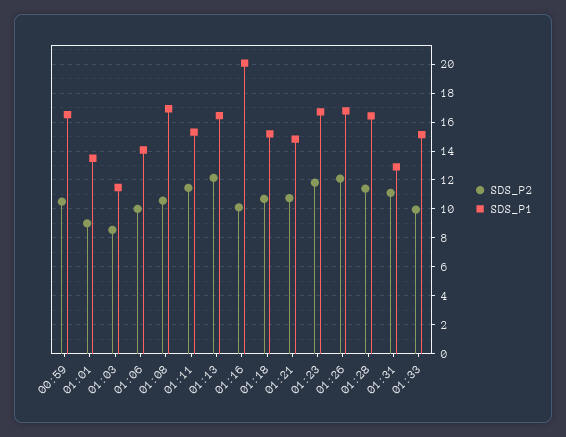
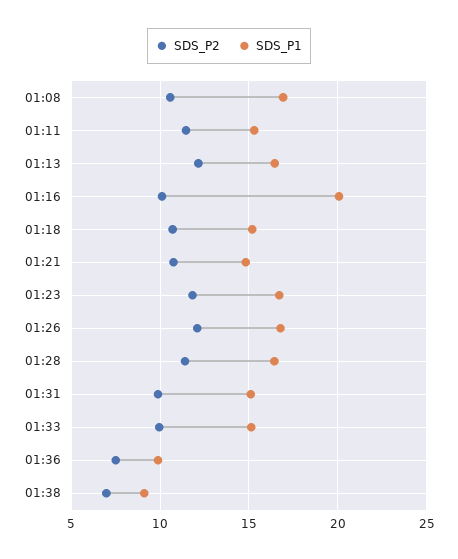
SDS_P2, 00:59: 10.5 -> none
SDS_P1, 00:59: 16.5 -> none
SDS_P2, 01:01: 9 -> none
SDS_P1, 01:01: 13.5 -> none
SDS_P2, 01:03: 8.5 -> none
SDS_P1, 01:03: 11.5 -> none
SDS_P2, 01:06: 10 -> none
SDS_P1, 01:06: 14 -> none
SDS_P2, 01:31: 11 -> 10
SDS_P1, 01:31: 13 -> 15
SDS_P2, 01:36: none -> 7.5
SDS_P1, 01:36: none -> 10
SDS_P2, 01:38: none -> 7
SDS_P1, 01:38: none -> 9

